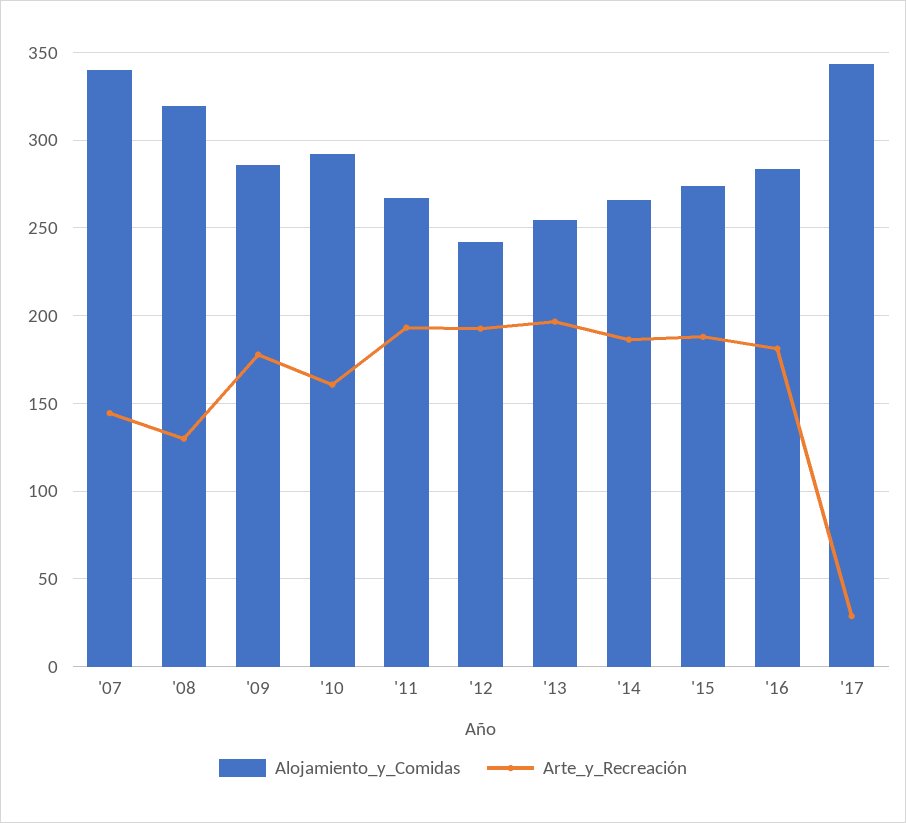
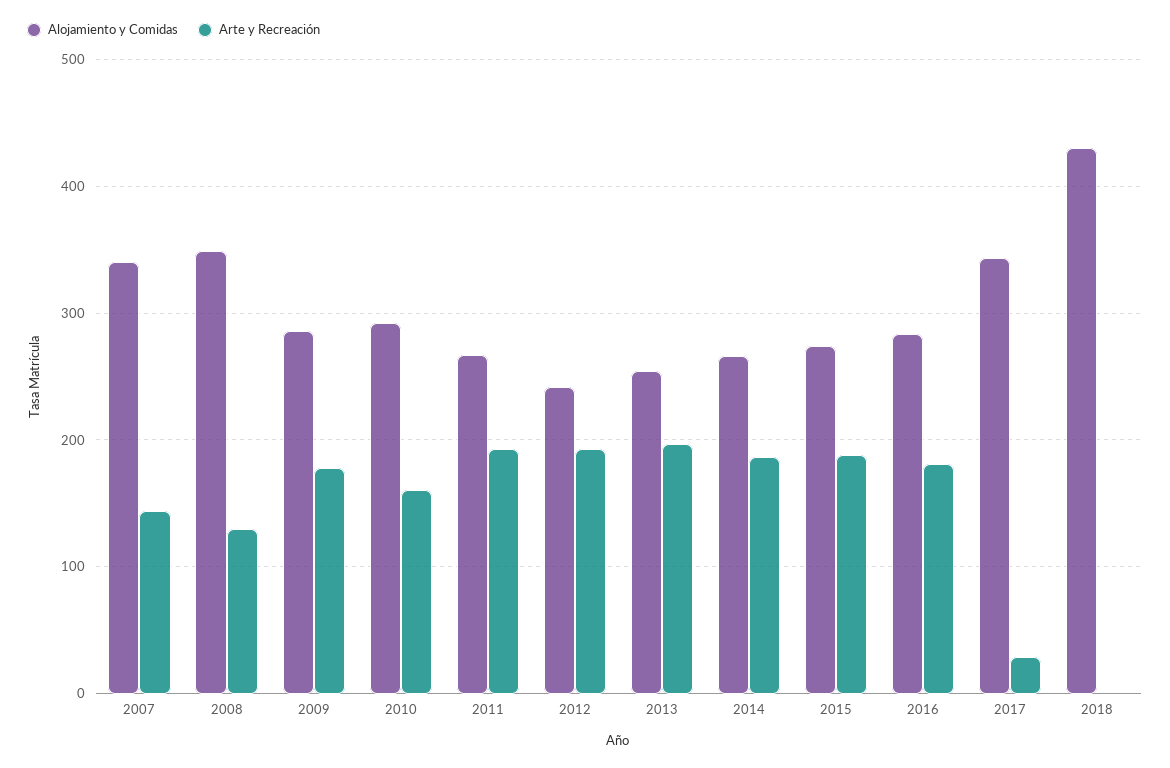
Alojamiento_y_Comidas, '08: 320 -> 350
Alojamiento_y_Comidas, 2018: none -> 430
Arte_y_Recreación, 2018: none -> 0

